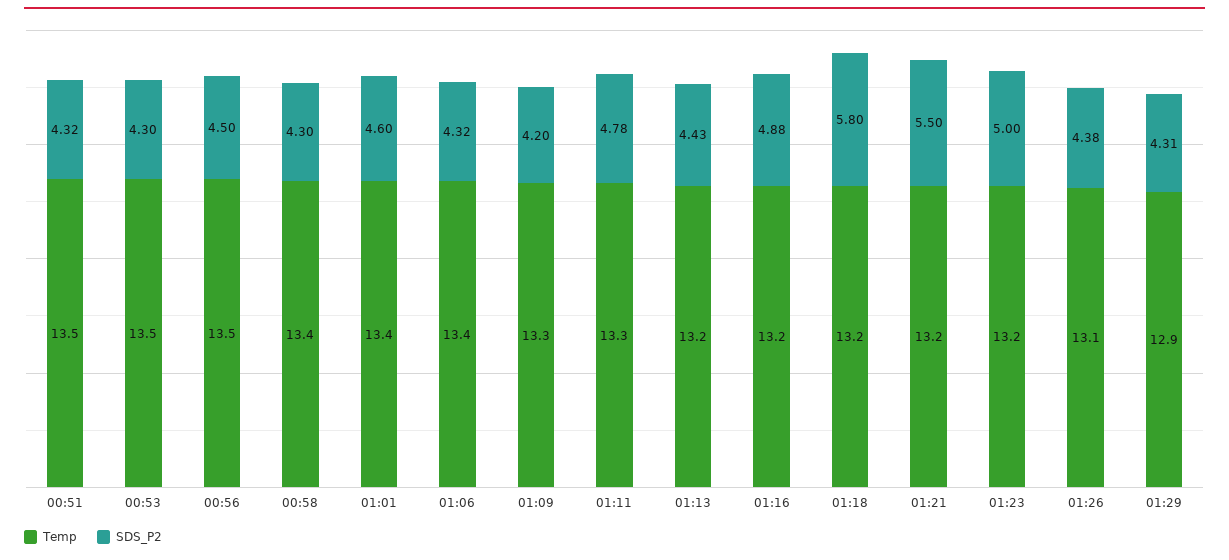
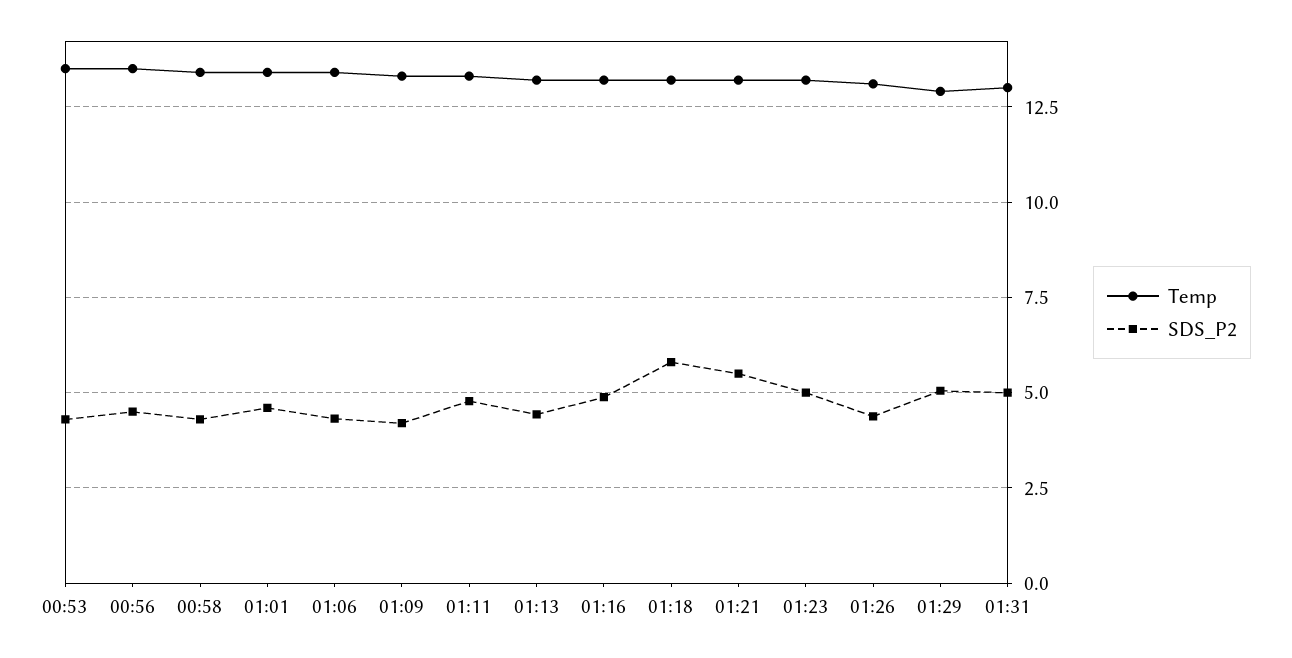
Temp, 00:51: 13.5 -> none
SDS_P2, 00:51: 4.32 -> none
SDS_P2, 01:29: 4.31 -> 5
Temp, 01:31: none -> 13
SDS_P2, 01:31: none -> 5

